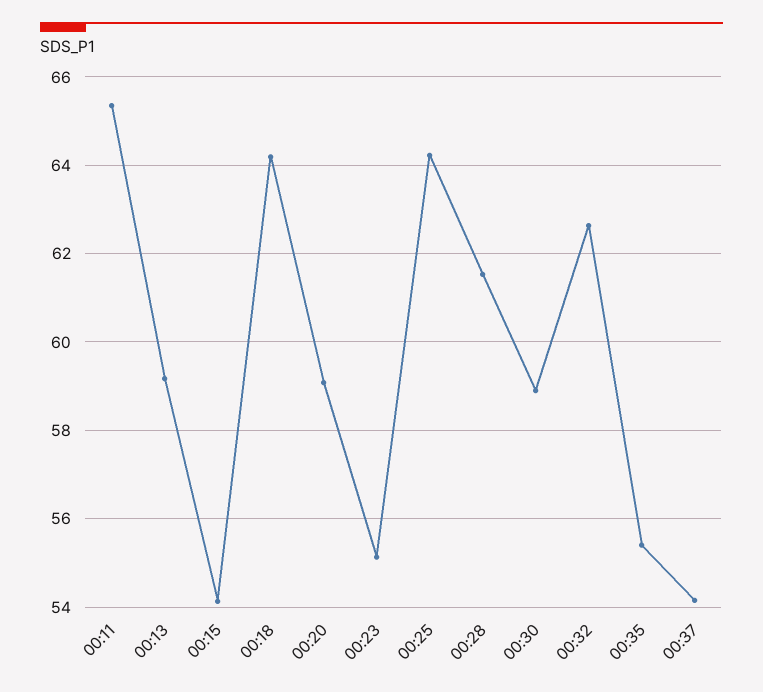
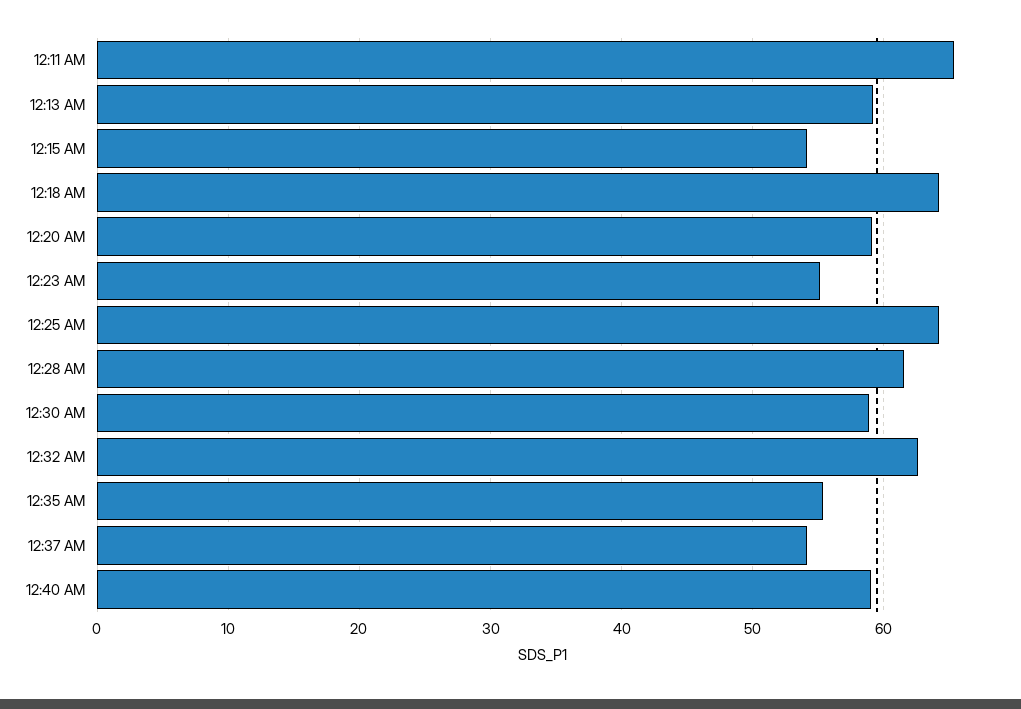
12:40 AM: none -> 59

